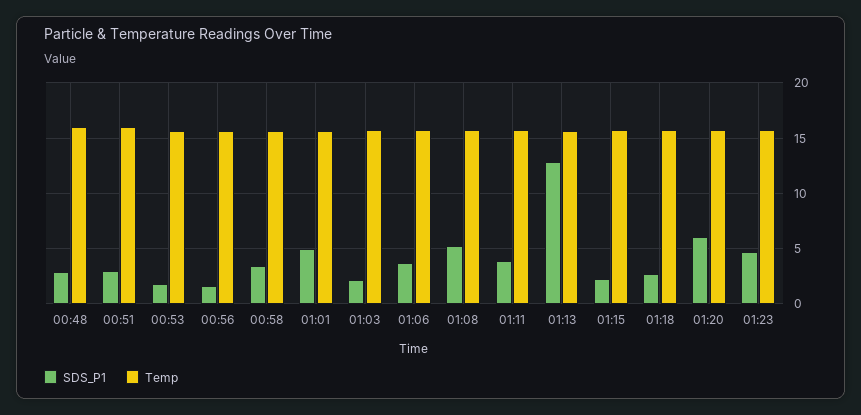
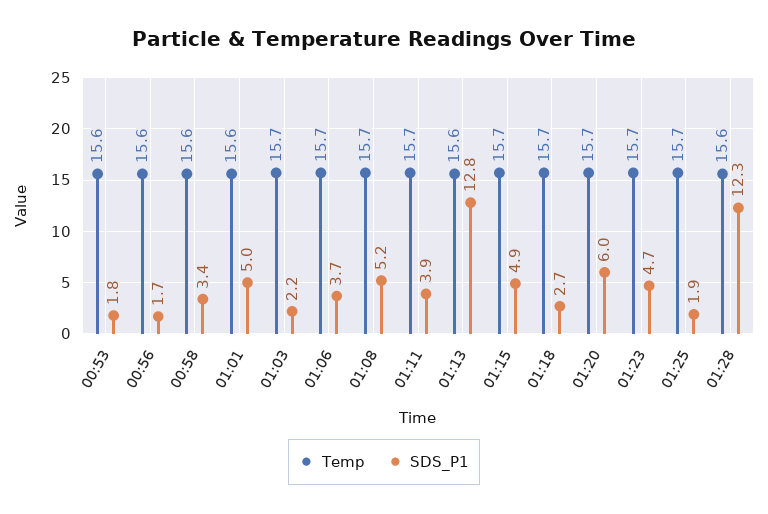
SDS_P1, 00:48: 3 -> none
Temp, 00:48: 16 -> none
SDS_P1, 00:51: 3 -> none
Temp, 00:51: 16 -> none
SDS_P1, 01:15: 2 -> 4.9
Temp, 01:25: none -> 15.7
SDS_P1, 01:25: none -> 1.9
Temp, 01:28: none -> 15.6
SDS_P1, 01:28: none -> 12.3

